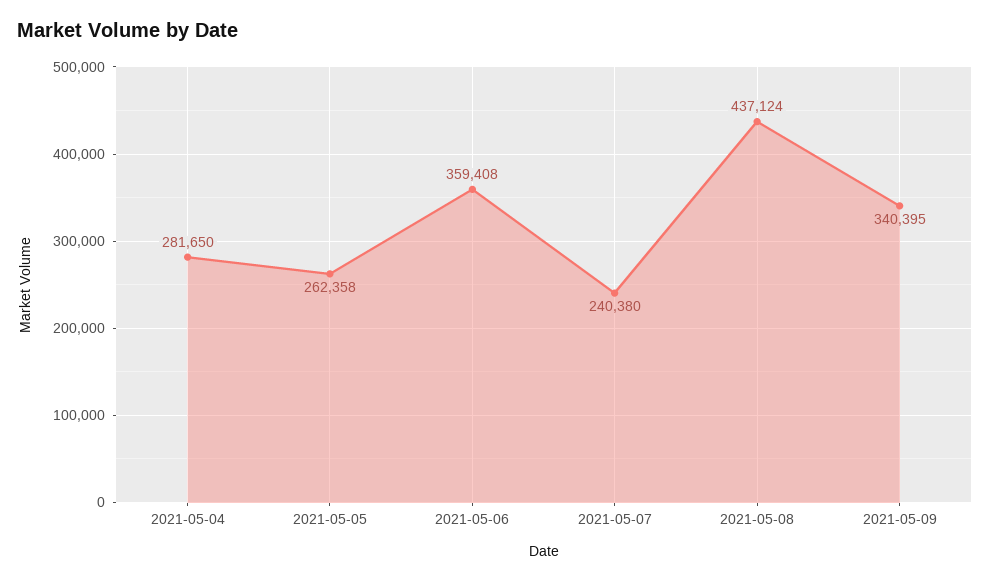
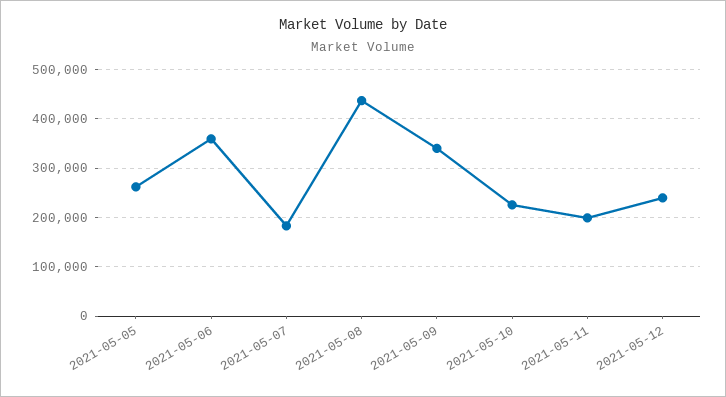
2021-05-04: 281650 -> none
2021-05-07: 240380 -> 180000
2021-05-10: none -> 220000
2021-05-11: none -> 200000
2021-05-12: none -> 240000

